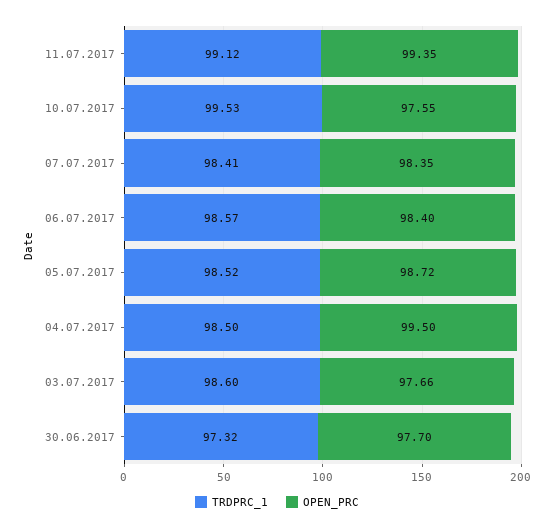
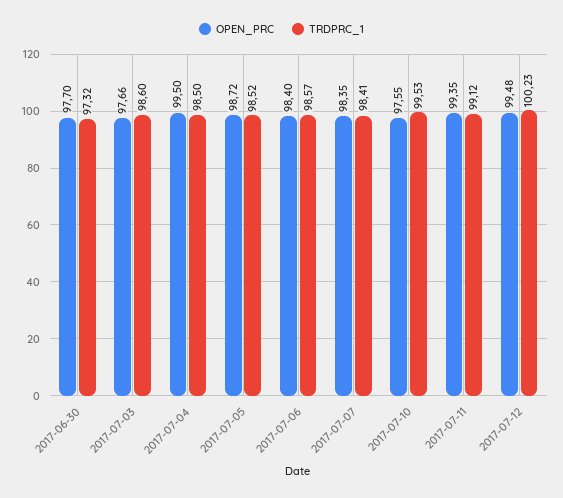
OPEN_PRC, 2017-07-12: none -> 99.48
TRDPRC_1, 2017-07-12: none -> 100.23

